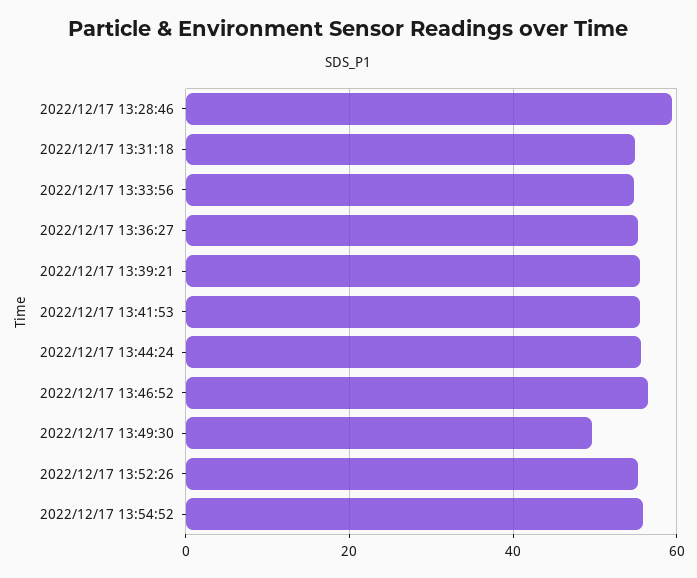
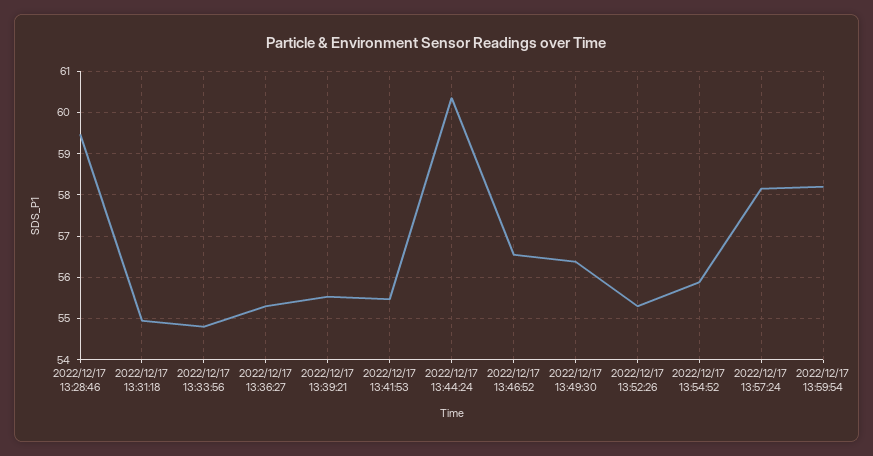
2022/12/17 13:44:24: 56 -> 60.4
2022/12/17 13:49:30: 50 -> 56.4
2022/12/17 13:57:24: none -> 58.2
2022/12/17 13:59:54: none -> 58.2

